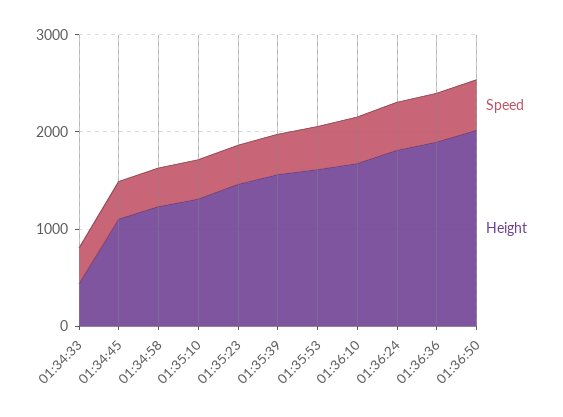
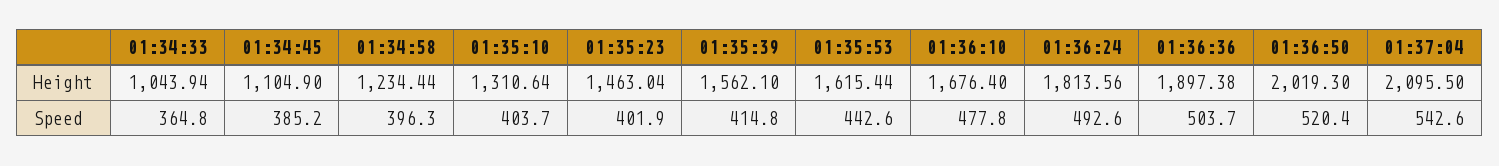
Height, 01:34:33: 400 -> 1043.94
Height, 01:37:04: none -> 2095.5
Speed, 01:37:04: none -> 542.6

